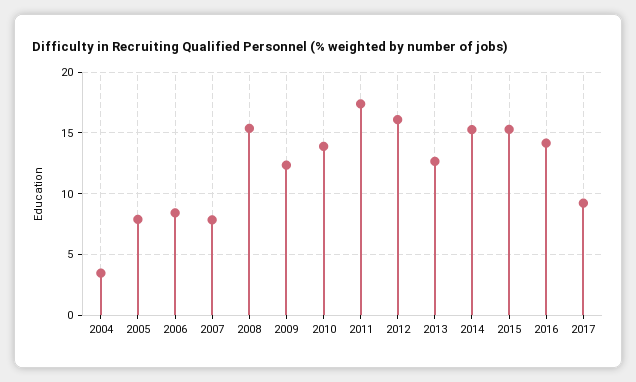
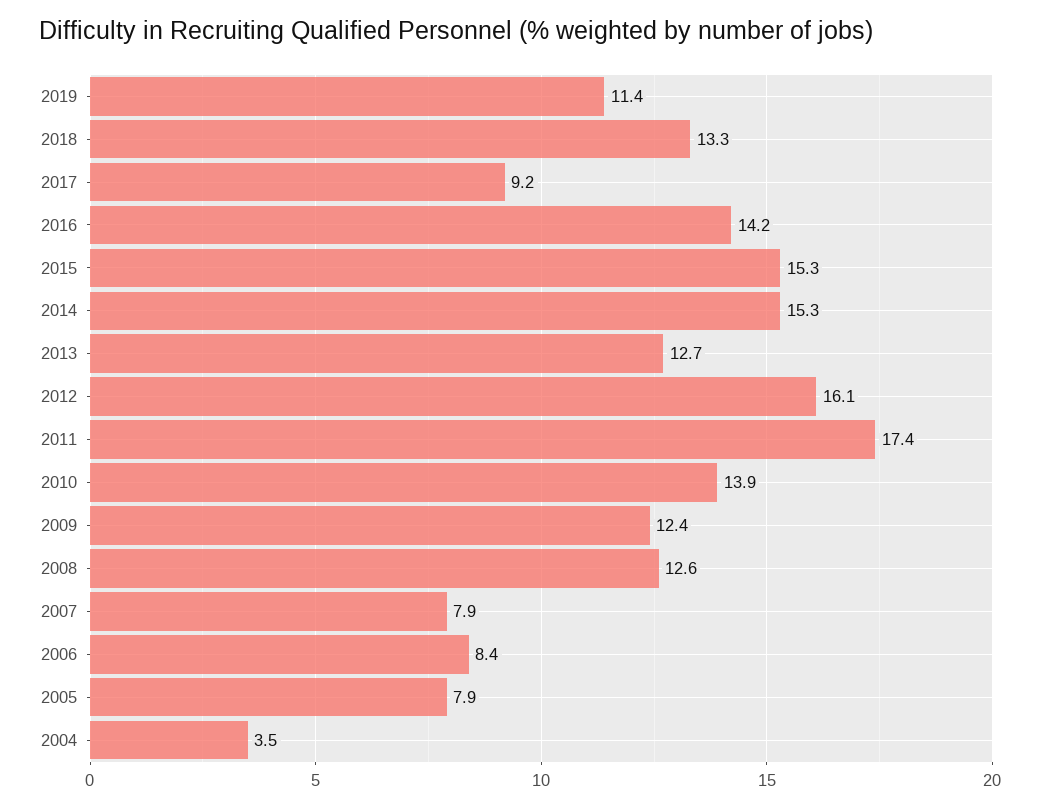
2008: 15.5 -> 12.6
2019: none -> 11.4
2018: none -> 13.3

